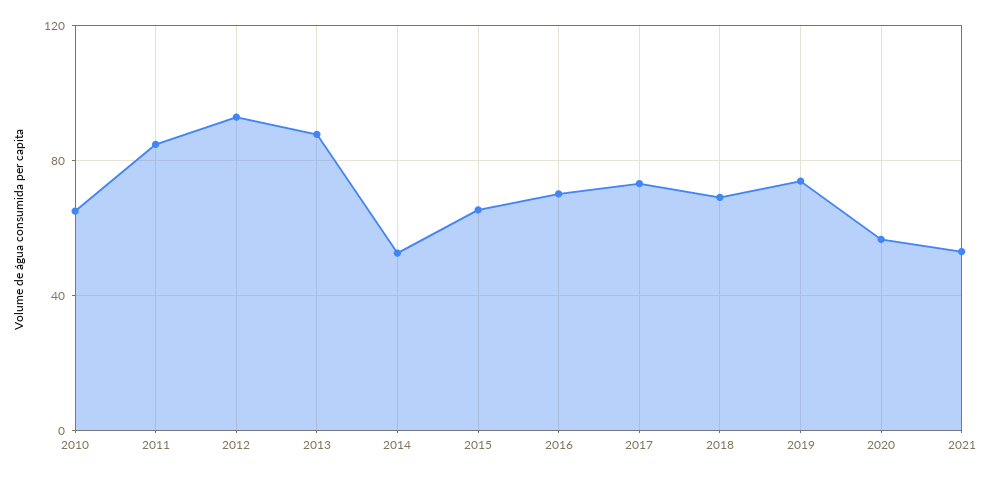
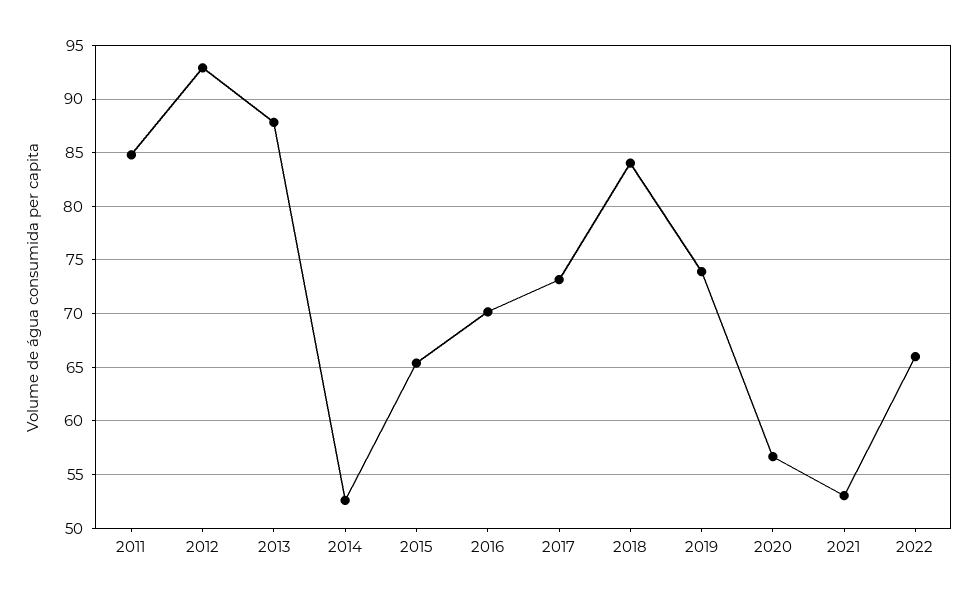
2010: 65 -> none
2018: 70 -> 84
2022: none -> 66

